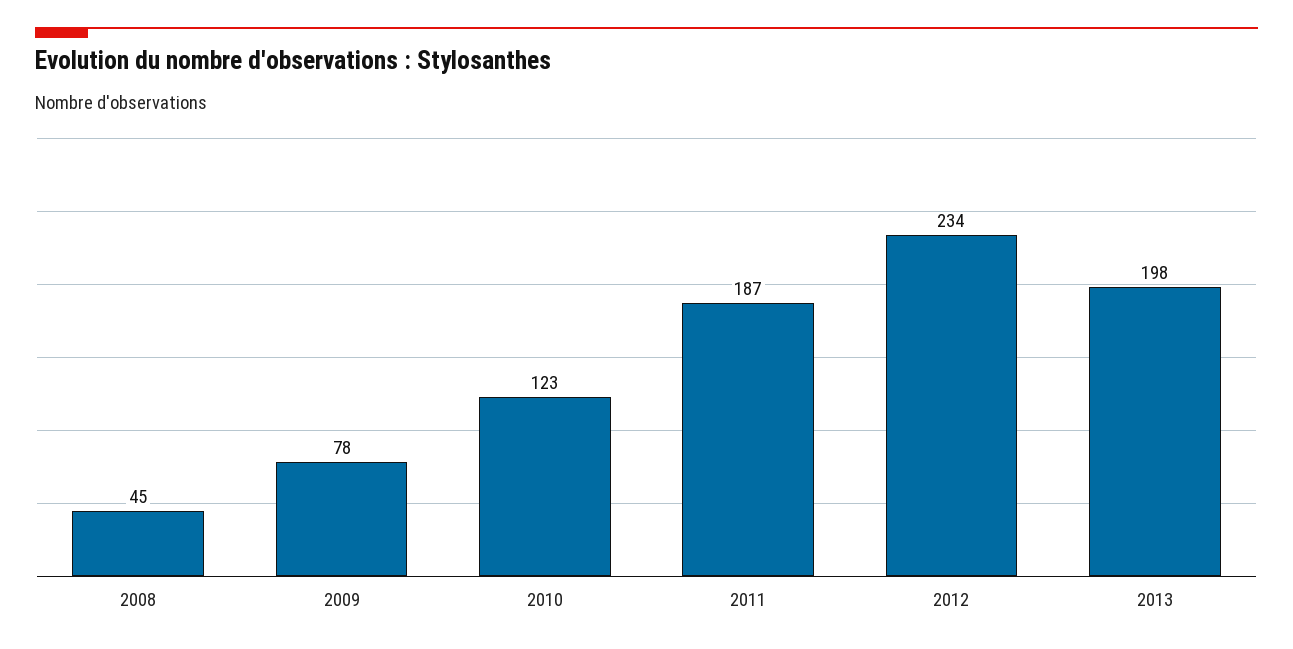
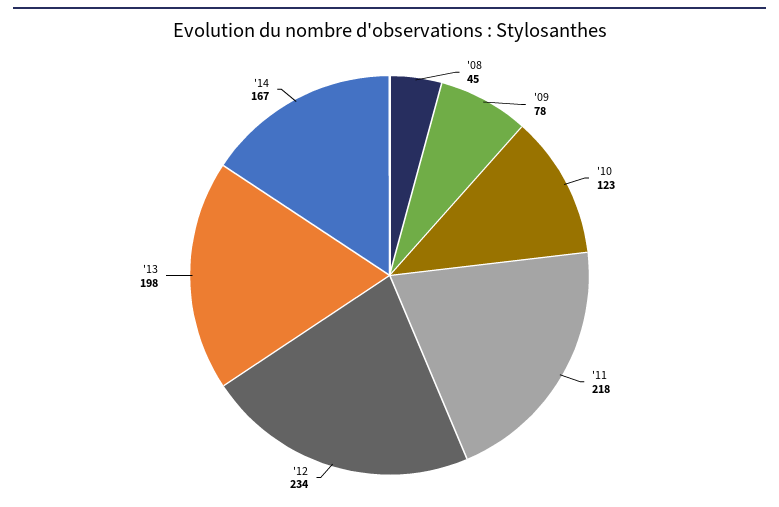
2011: 187 -> 218
'14: none -> 167

